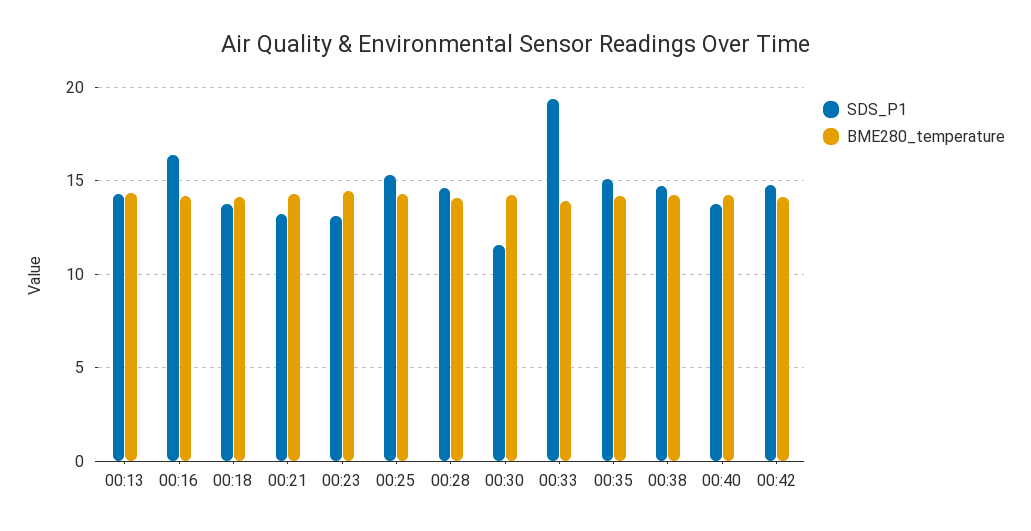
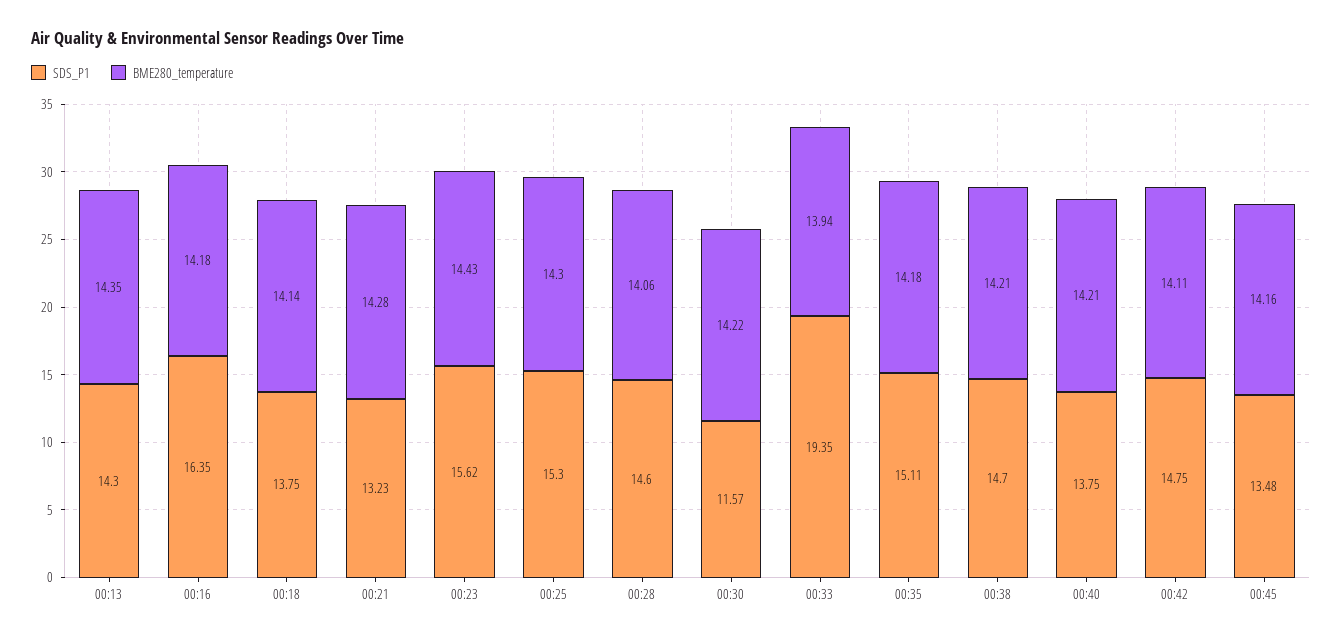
SDS_P1, 00:23: 13 -> 15.62
SDS_P1, 00:45: none -> 13.48
BME280_temperature, 00:45: none -> 14.16

